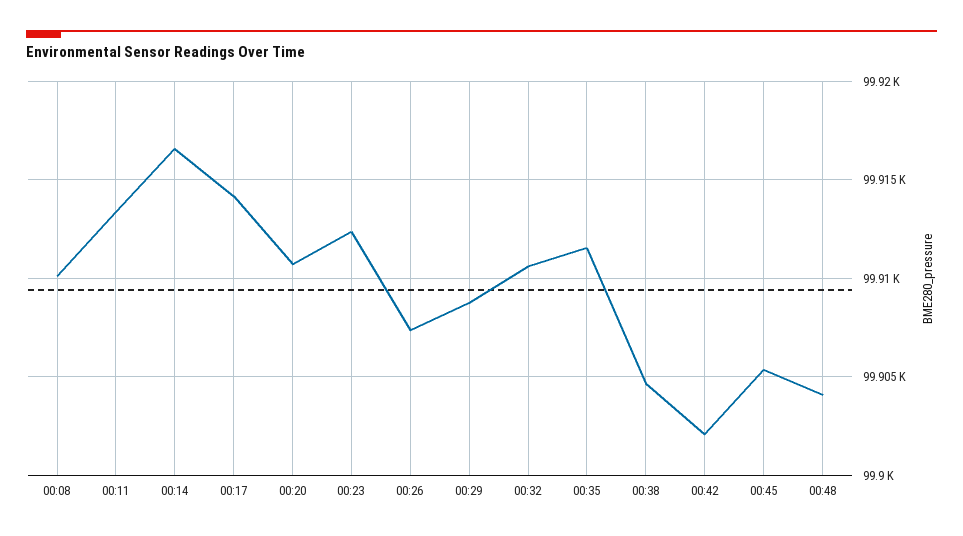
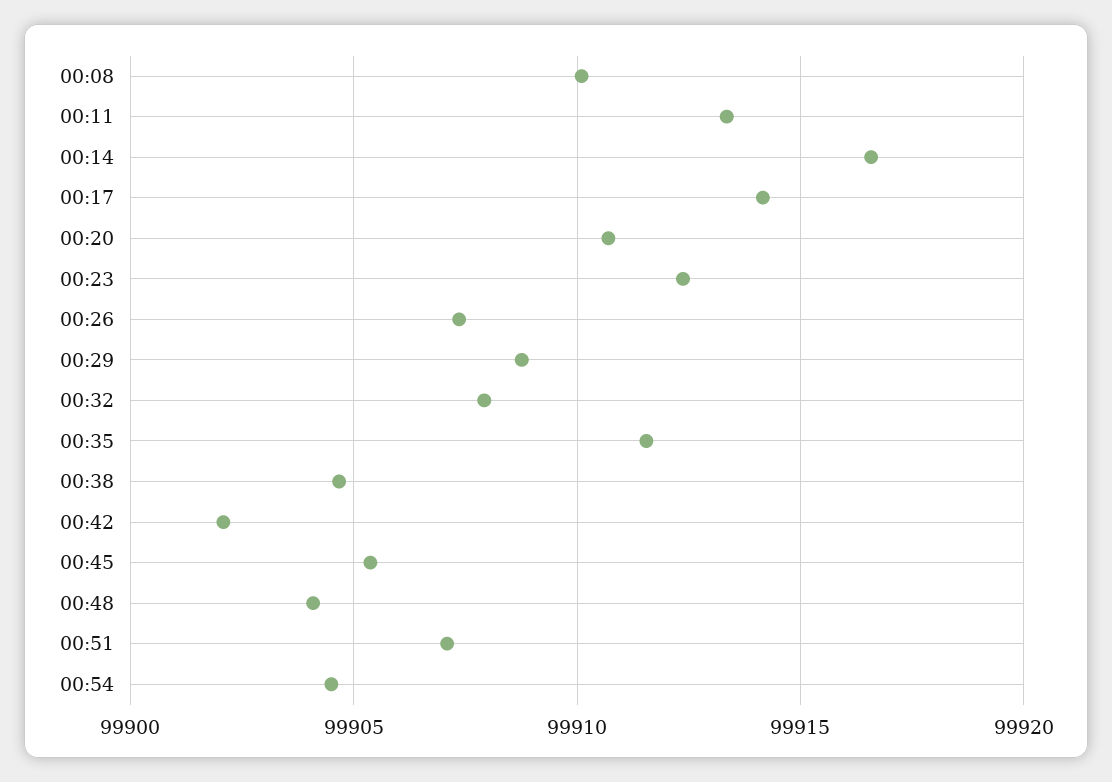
00:32: 99910.5 -> 99908
00:51: none -> 99907
00:54: none -> 99904.5

